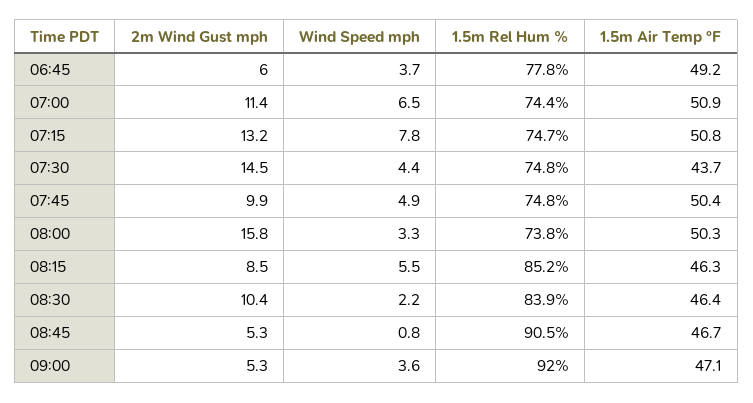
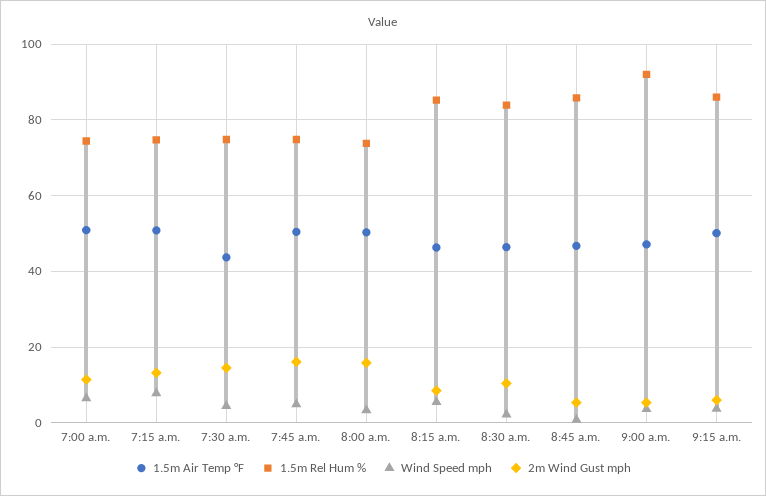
2m Wind Gust mph, 06:45: 6 -> none
Wind Speed mph, 06:45: 3.7 -> none
1.5m Rel Hum %, 06:45: 77.8 -> none
1.5m Air Temp °F, 06:45: 49.2 -> none
2m Wind Gust mph, 07:45: 9.9 -> 16
1.5m Rel Hum %, 08:45: 90.5 -> 86
1.5m Air Temp °F, 9:15 a.m.: none -> 50
1.5m Rel Hum %, 9:15 a.m.: none -> 86
Wind Speed mph, 9:15 a.m.: none -> 4
2m Wind Gust mph, 9:15 a.m.: none -> 6

